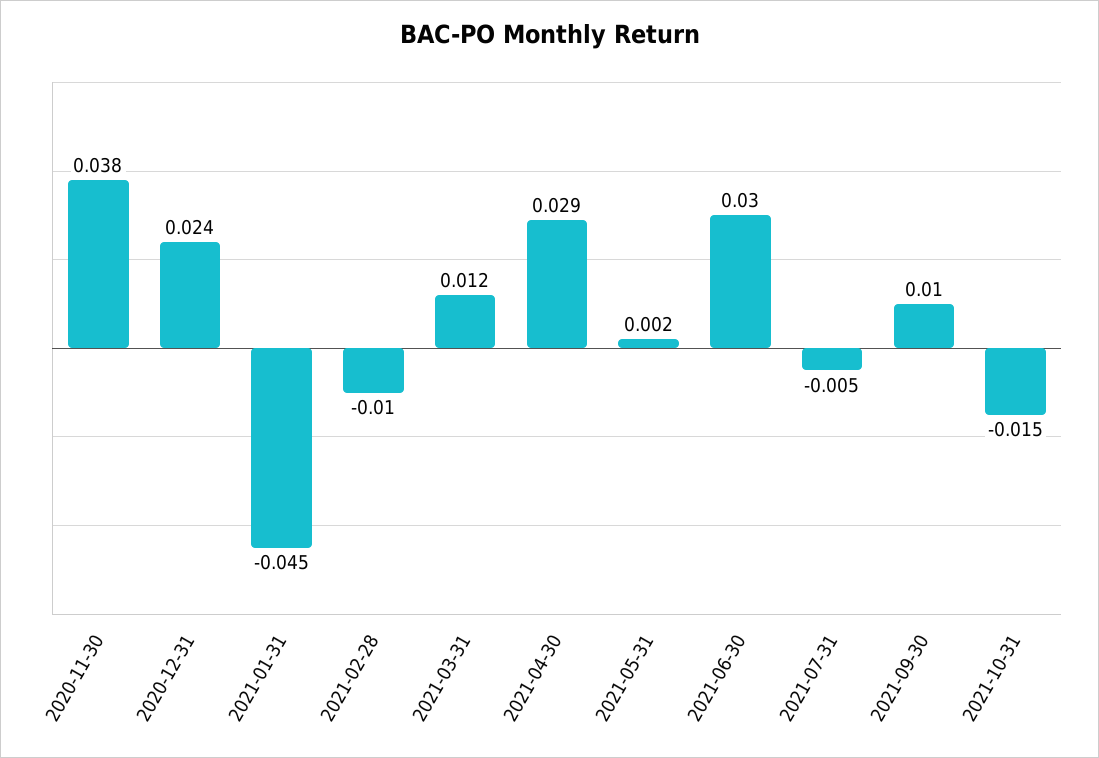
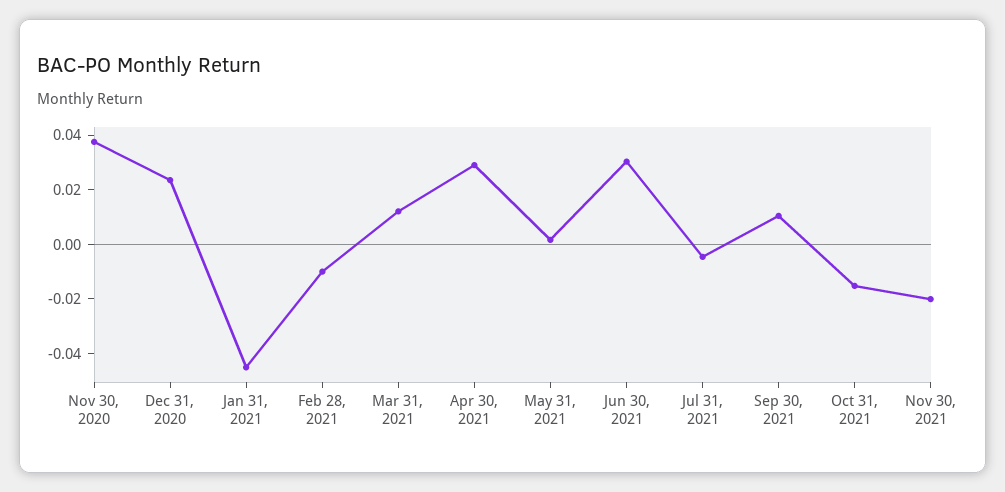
Nov 30, 2021: none -> -0.02

